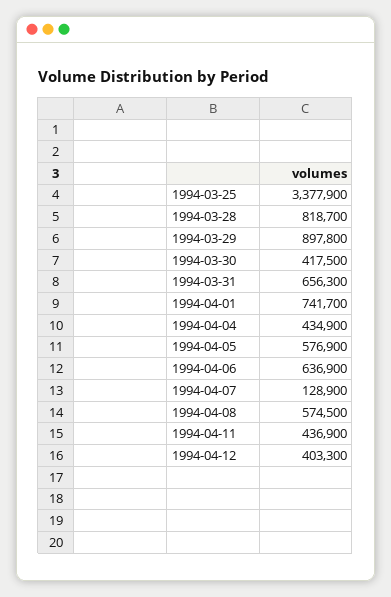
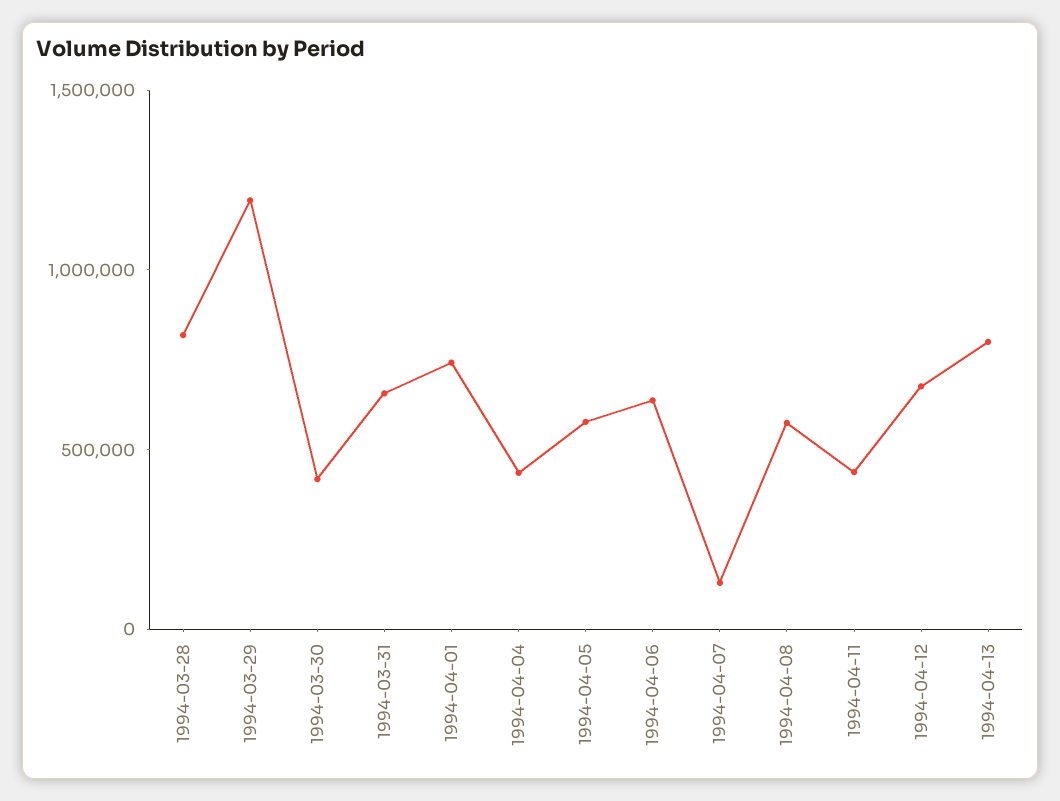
1994-03-25: 3377900 -> none
1994-03-29: 897800 -> 1200000
1994-04-12: 403300 -> 700000
1994-04-13: none -> 800000

